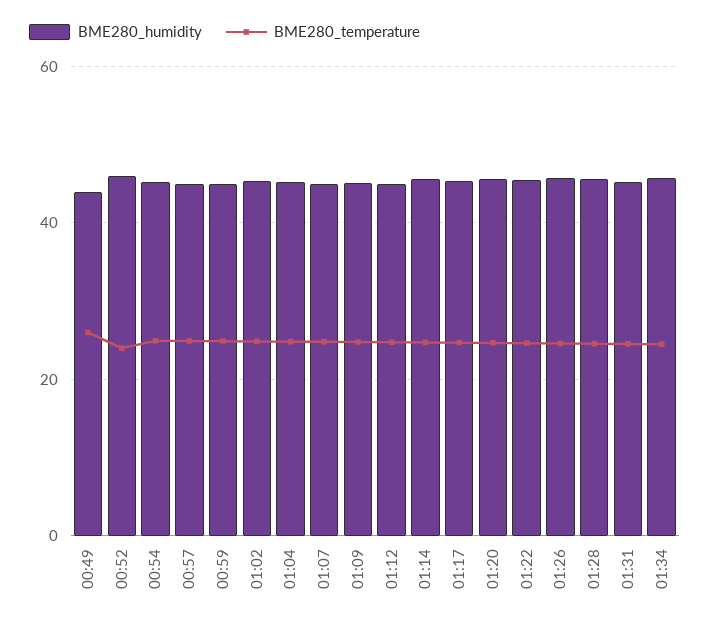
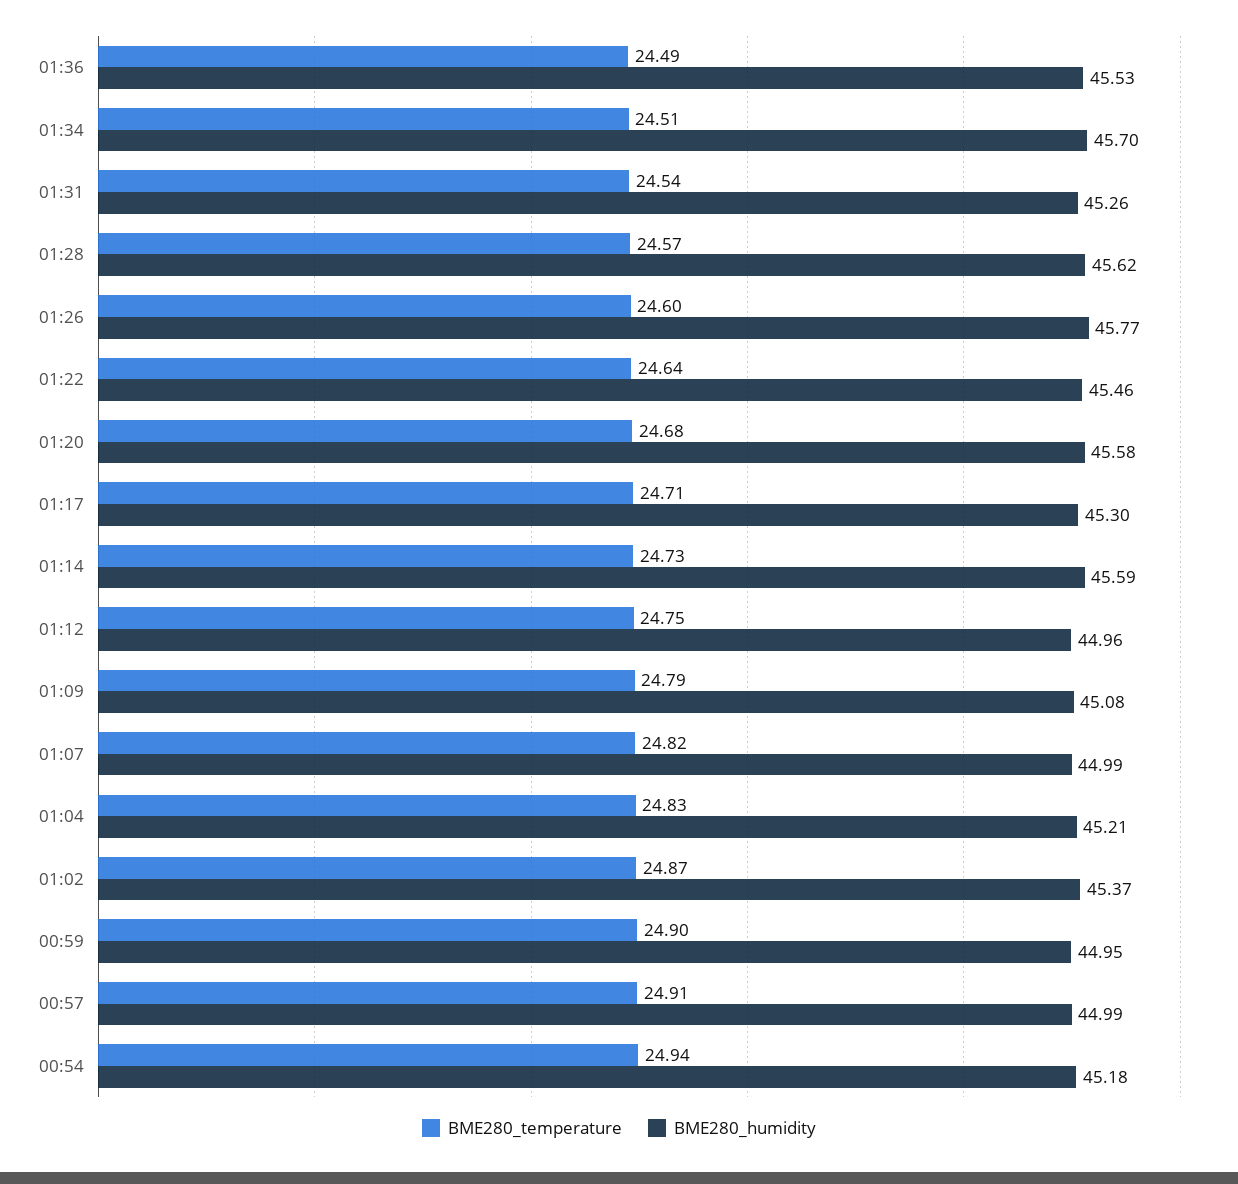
BME280_humidity, 00:49: 44 -> none
BME280_temperature, 00:49: 26 -> none
BME280_humidity, 00:52: 46 -> none
BME280_temperature, 00:52: 24 -> none
BME280_temperature, 01:36: none -> 24.49
BME280_humidity, 01:36: none -> 45.53

